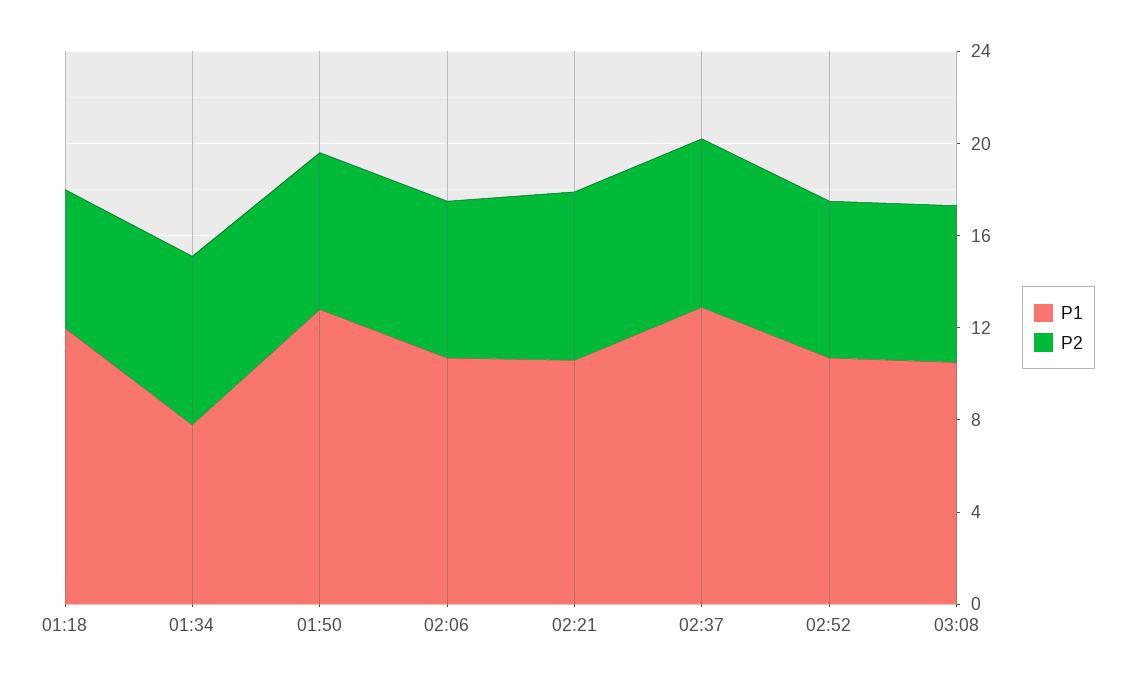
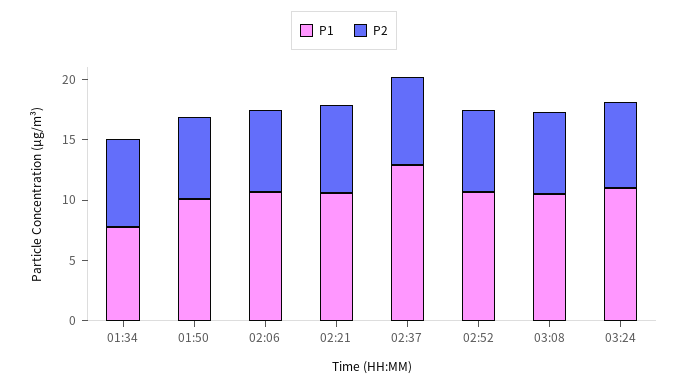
P1, 01:18: 12 -> none
P2, 01:18: 6 -> none
P1, 01:50: 13 -> 10
P1, 03:24: none -> 11
P2, 03:24: none -> 7

